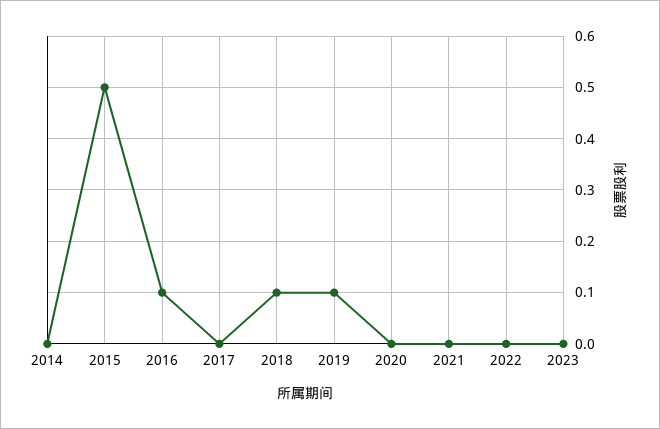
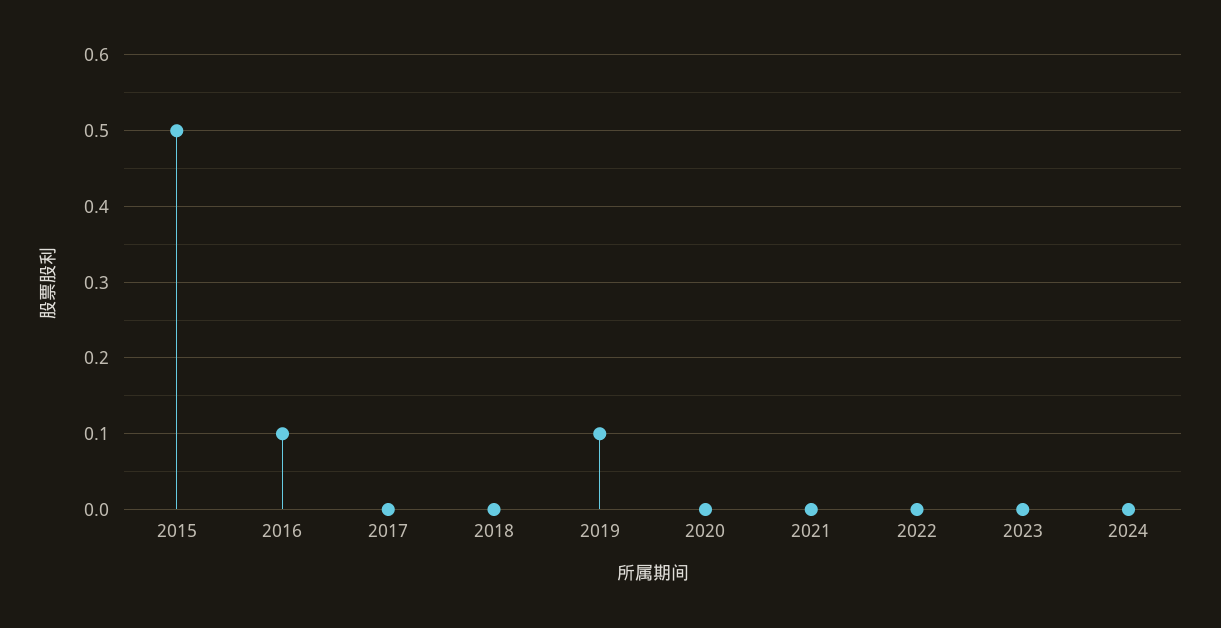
2014: 0 -> none
2018: 0.1 -> 0
2024: none -> 0

